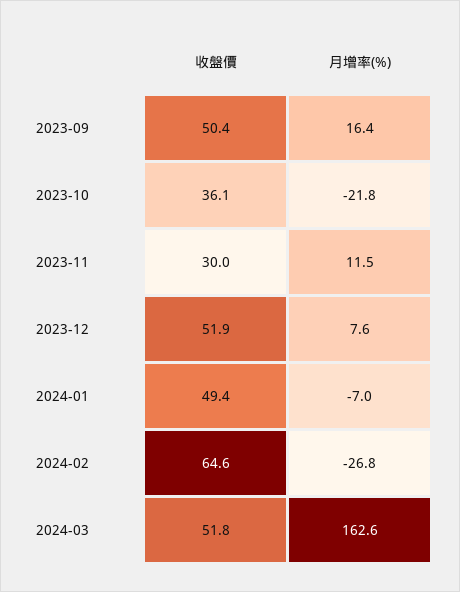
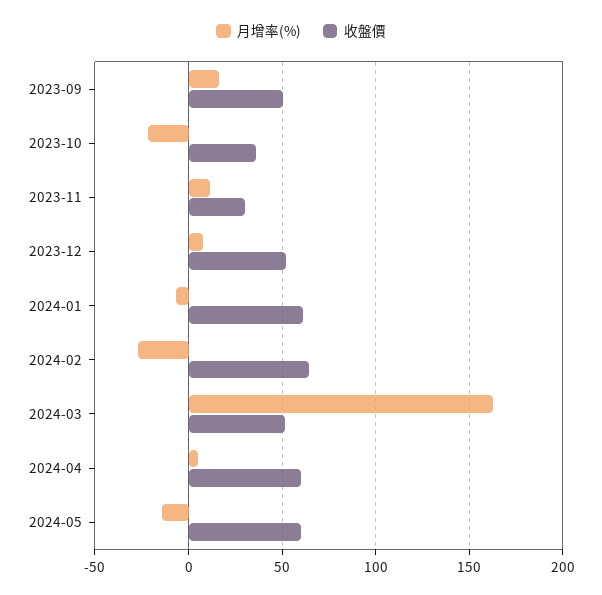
收盤價, 2024-01: 49.4 -> 60
月增率(%), 2024-04: none -> 5
收盤價, 2024-04: none -> 60
月增率(%), 2024-05: none -> -15
收盤價, 2024-05: none -> 60

